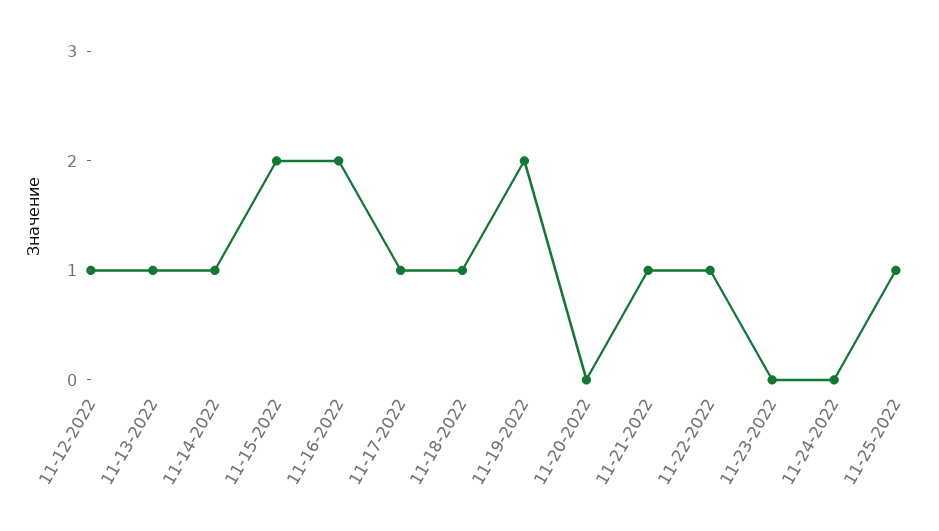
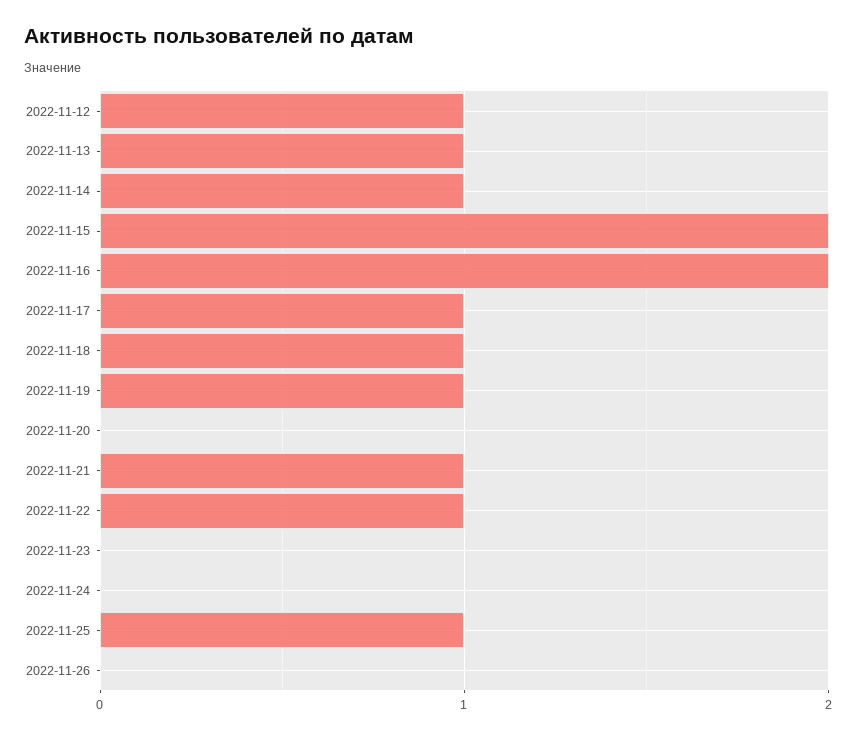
11-19-2022: 2 -> 1
2022-11-26: none -> 0

